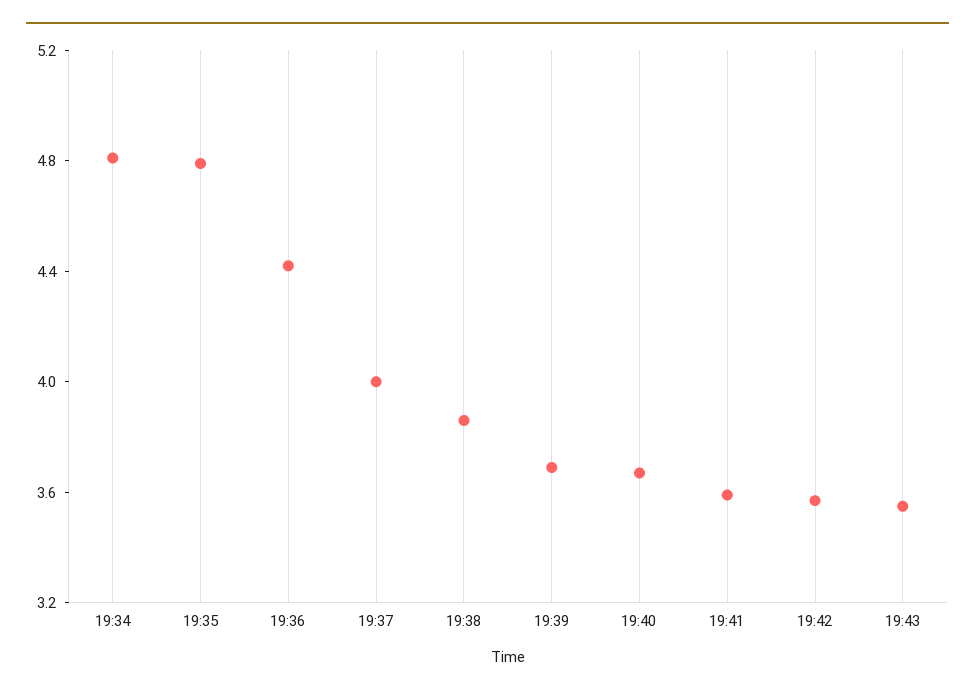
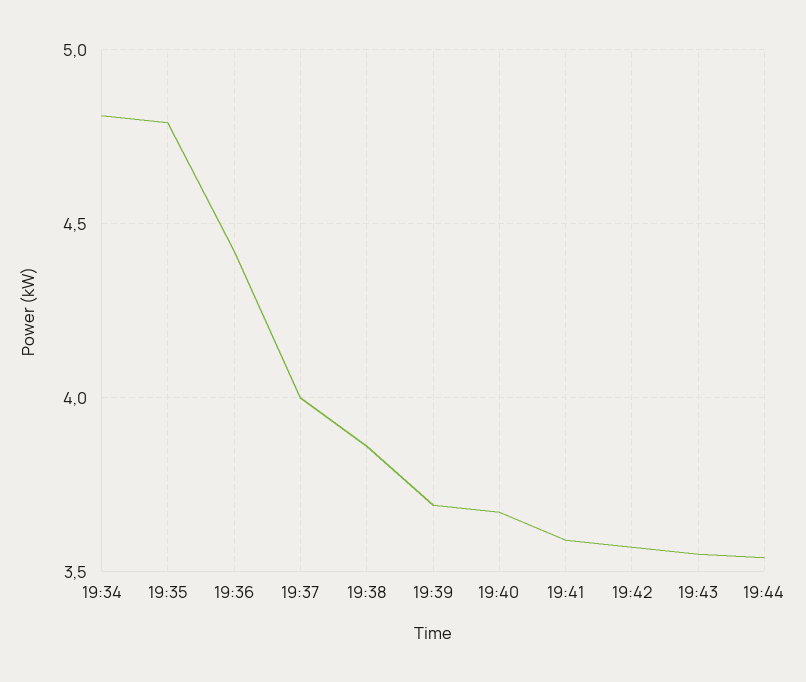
19:44: none -> 3.55

